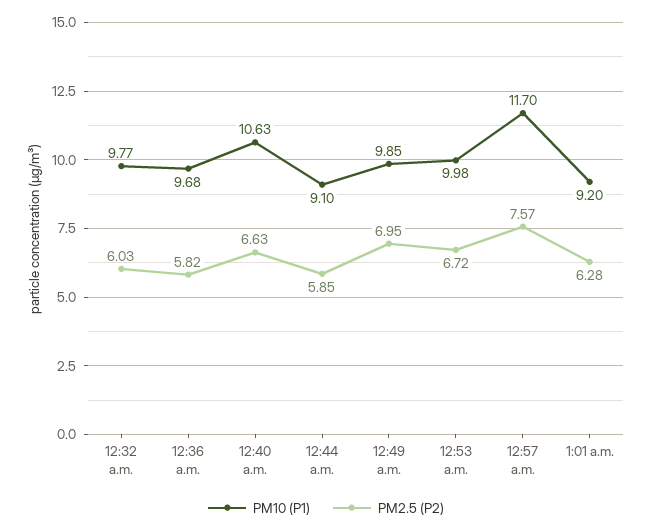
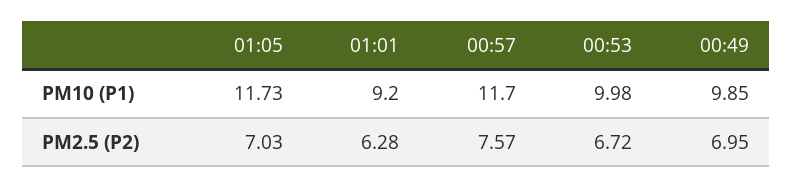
PM10 (P1), 12:32 a.m.: 9.77 -> none
PM2.5 (P2), 12:32 a.m.: 6.03 -> none
PM10 (P1), 12:36 a.m.: 9.68 -> none
PM2.5 (P2), 12:36 a.m.: 5.82 -> none
PM10 (P1), 12:40 a.m.: 10.63 -> none
PM2.5 (P2), 12:40 a.m.: 6.63 -> none
PM10 (P1), 12:44 a.m.: 9.1 -> none
PM2.5 (P2), 12:44 a.m.: 5.85 -> none
PM10 (P1), 01:05: none -> 11.73
PM2.5 (P2), 01:05: none -> 7.03

